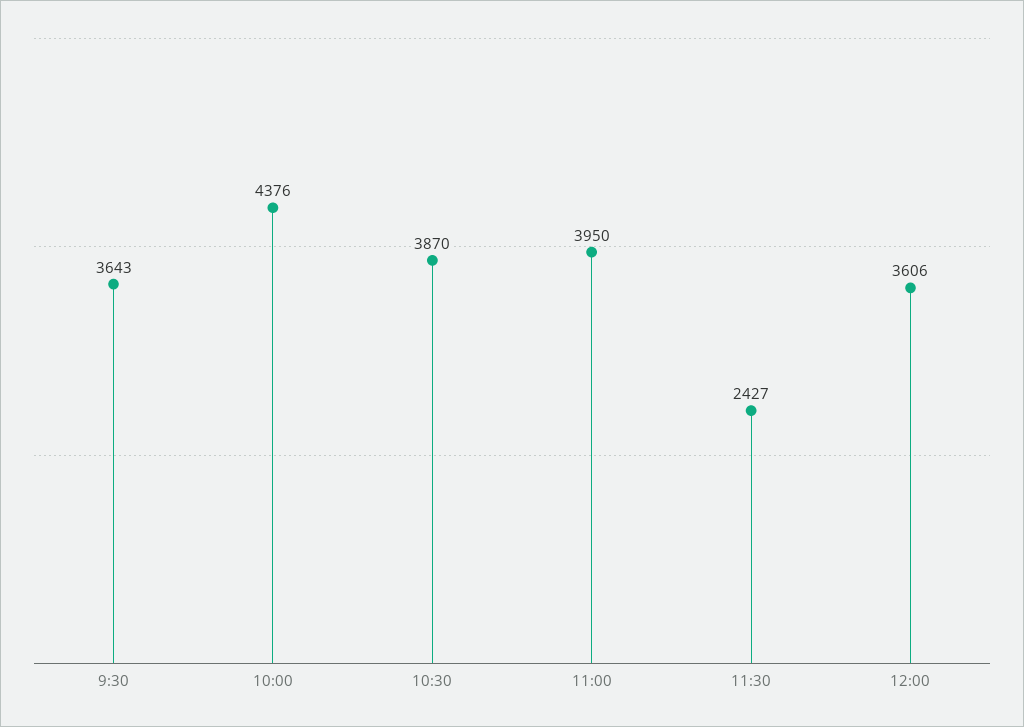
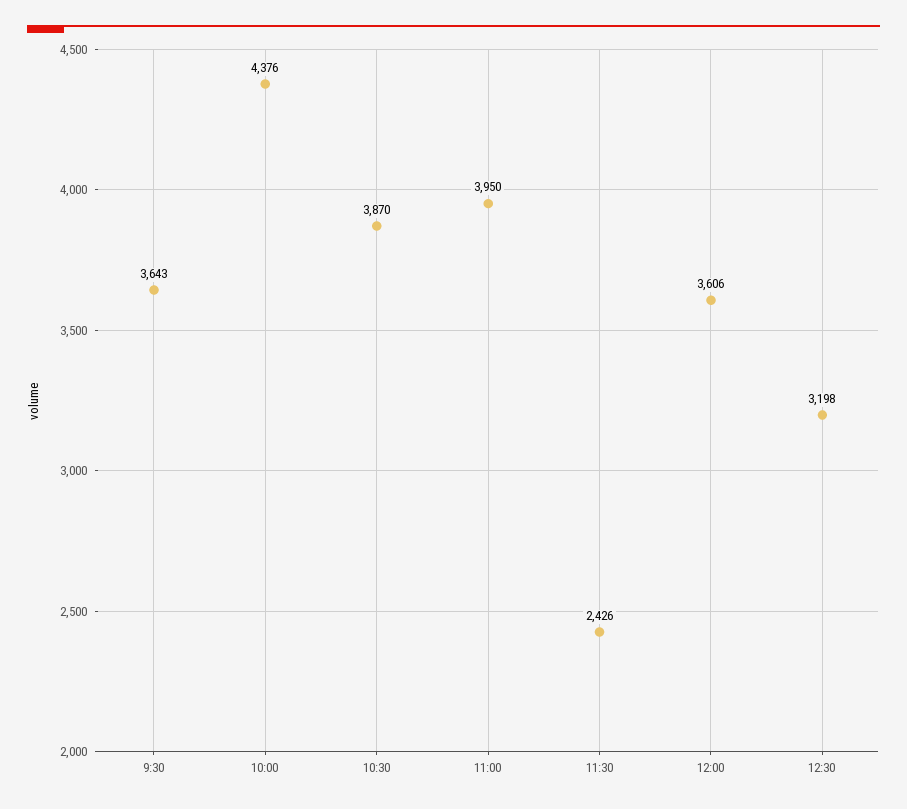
11:30: 2427 -> 2426
12:30: none -> 3198

